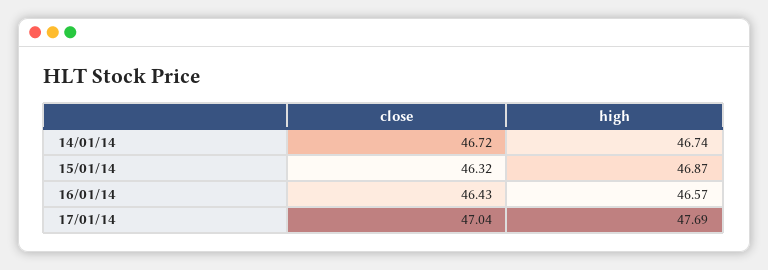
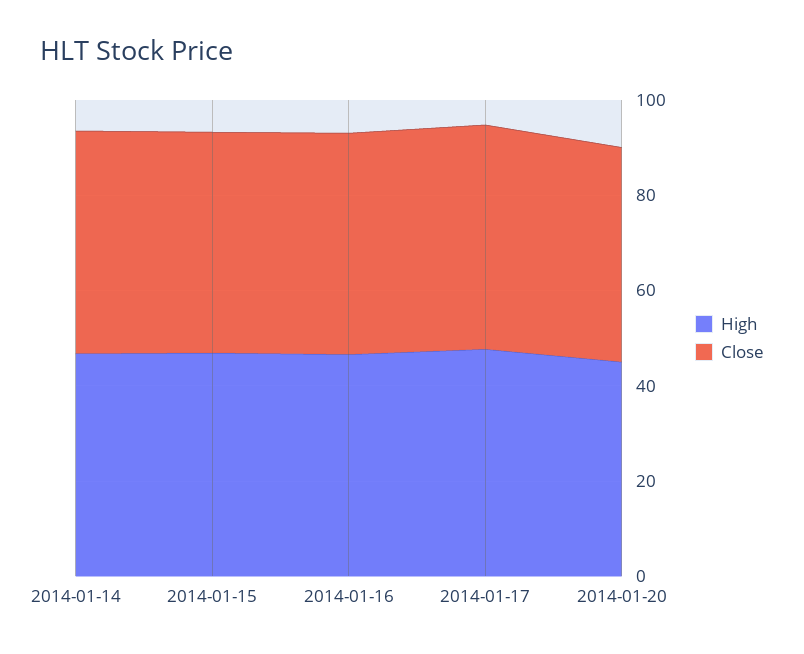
high, 2014-01-20: none -> 45
close, 2014-01-20: none -> 45

